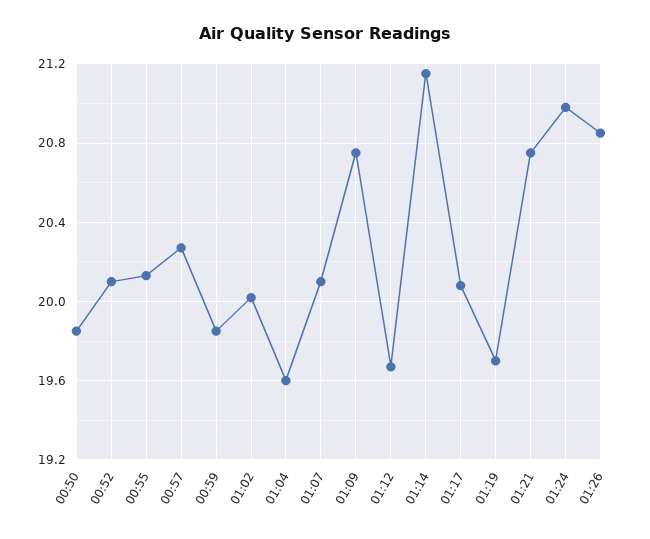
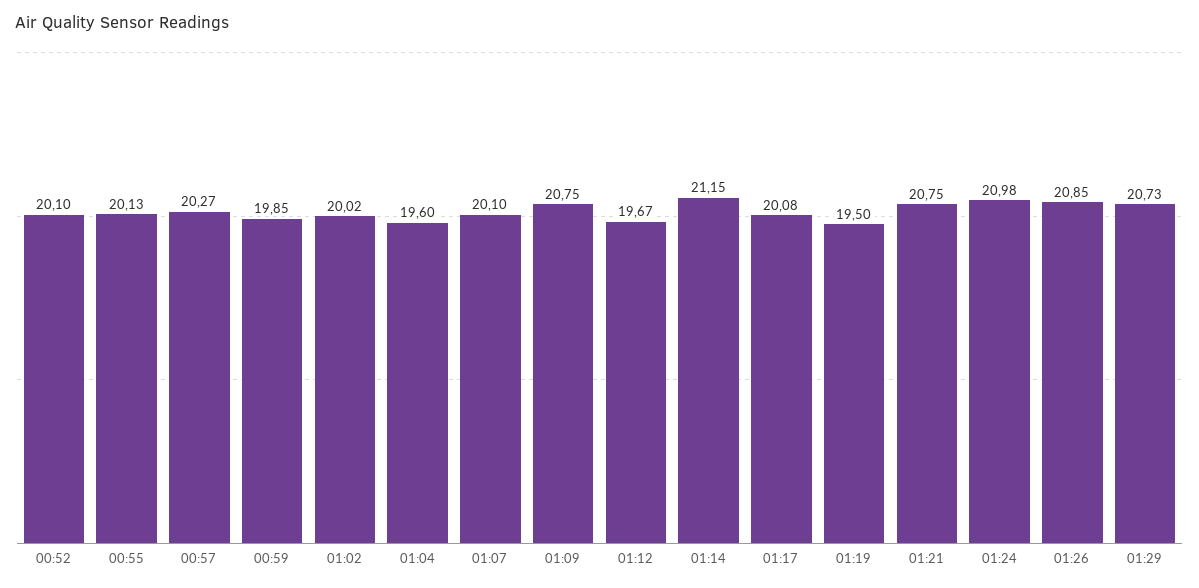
00:50: 19.85 -> none
01:19: 19.7 -> 19.5
01:29: none -> 20.73

